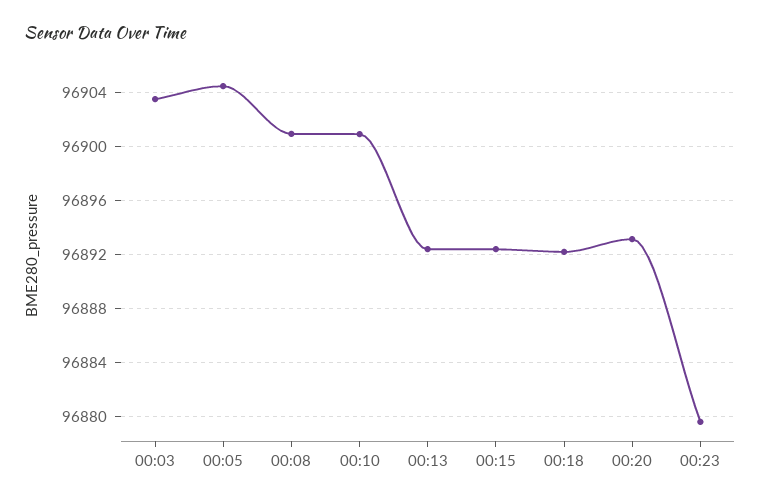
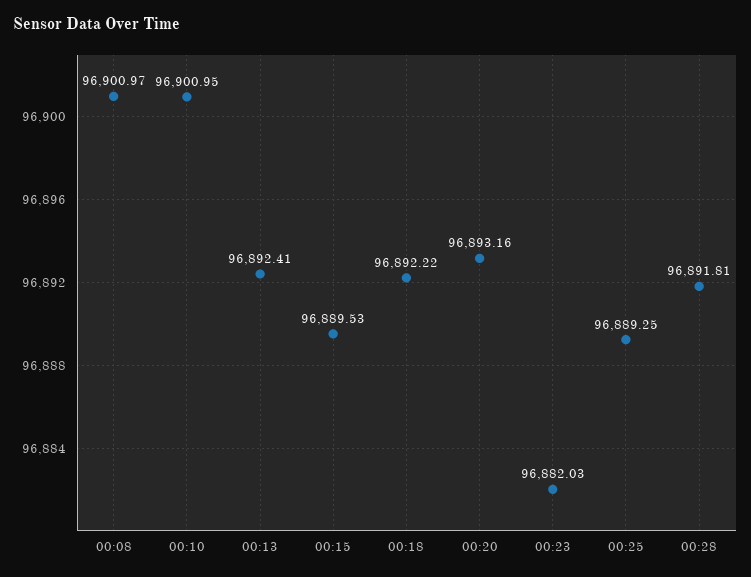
00:03: 96903.5 -> none
00:05: 96904.5 -> none
00:15: 96892.5 -> 96889.53
00:23: 96879.5 -> 96882.03
00:25: none -> 96889.25
00:28: none -> 96891.81

